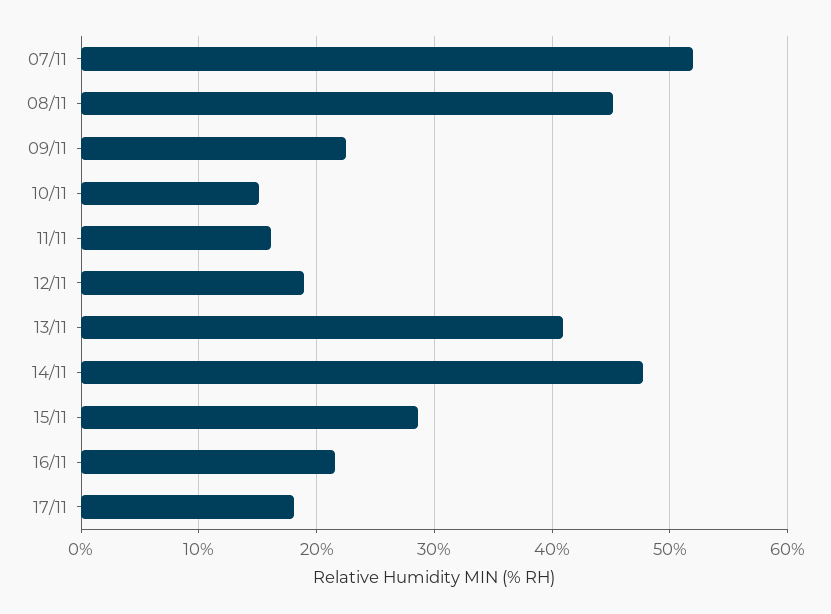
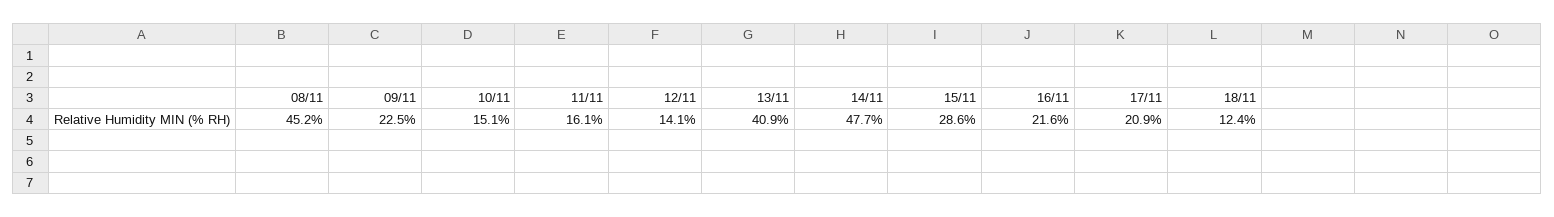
07/11: 52 -> none
12/11: 19 -> 14.1
17/11: 18 -> 20.9
18/11: none -> 12.4

